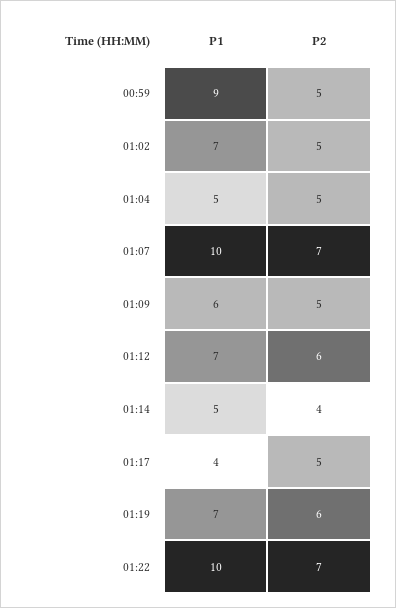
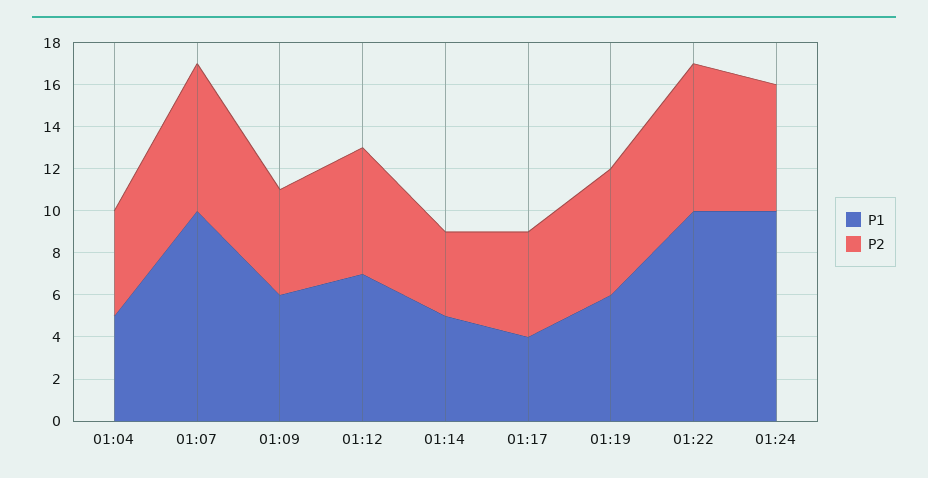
P1, 00:59: 9 -> none
P2, 00:59: 5 -> none
P1, 01:02: 7 -> none
P2, 01:02: 5 -> none
P1, 01:19: 7 -> 6
P1, 01:24: none -> 10
P2, 01:24: none -> 6

